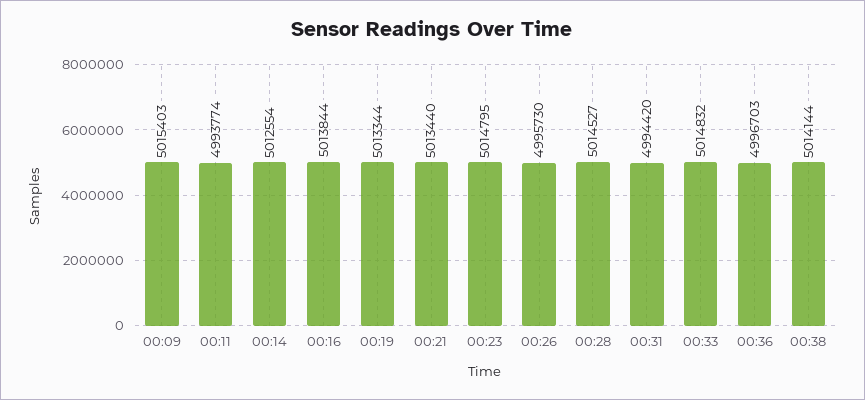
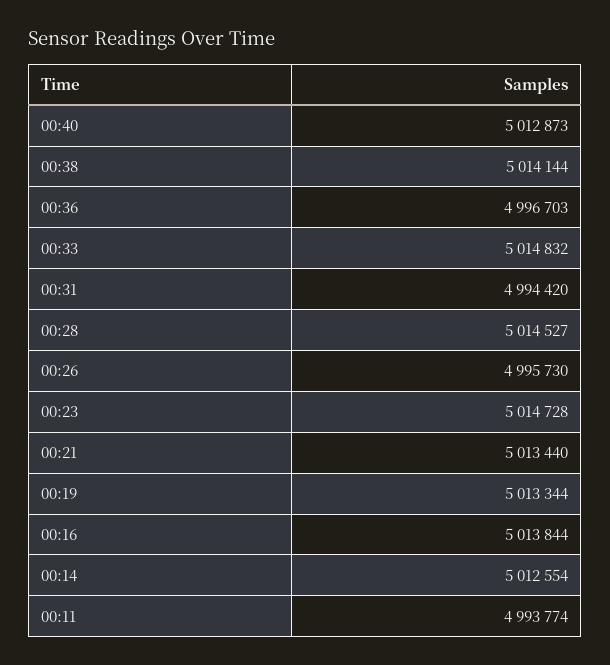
00:09: 5015403 -> none
00:23: 5014795 -> 5014728
00:40: none -> 5012873

